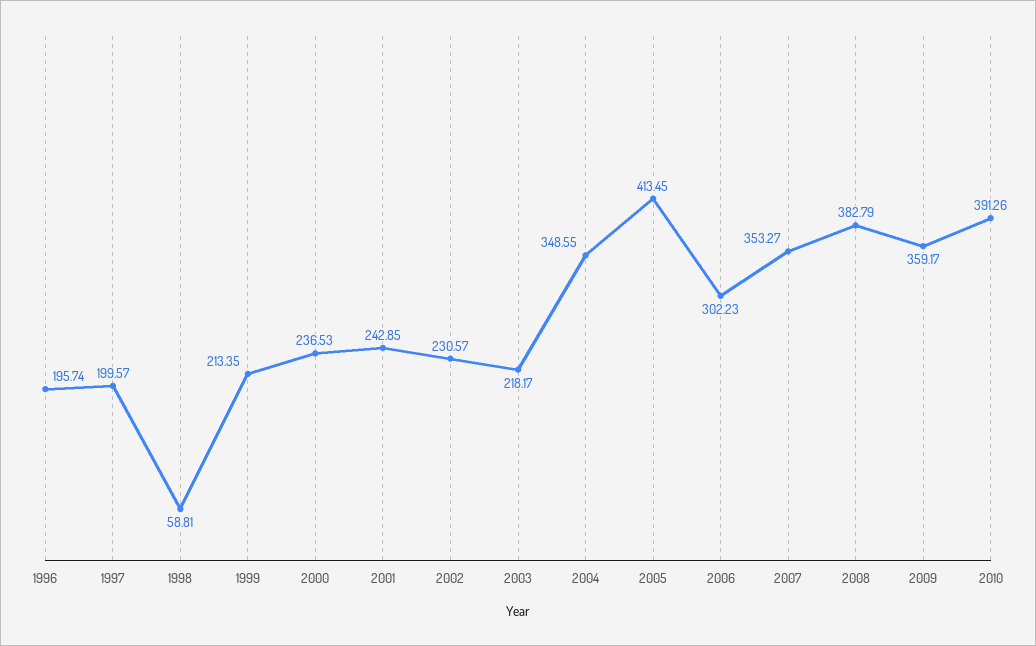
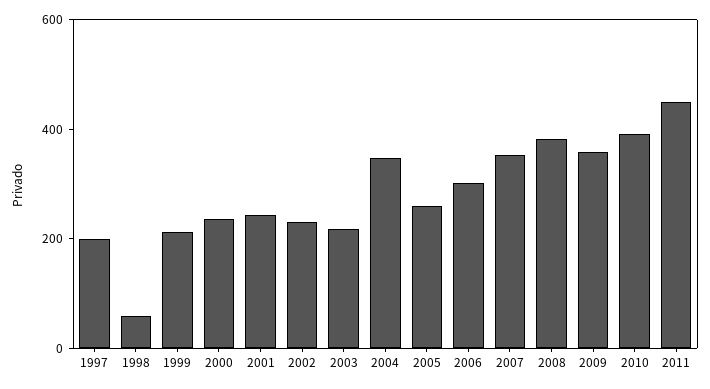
1996: 195.74 -> none
2005: 413.45 -> 250
2011: none -> 450

